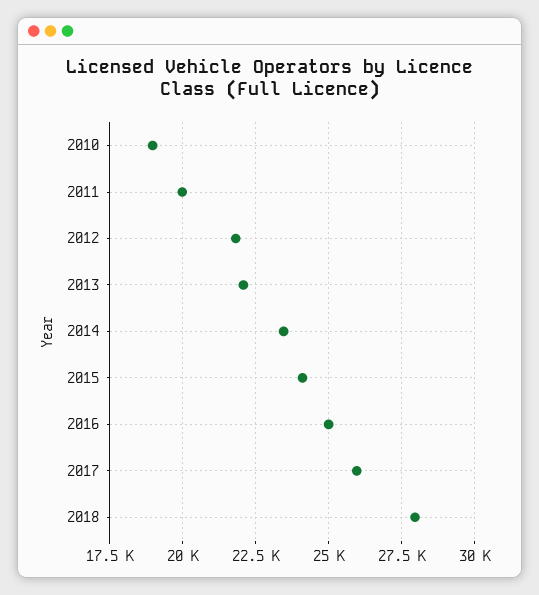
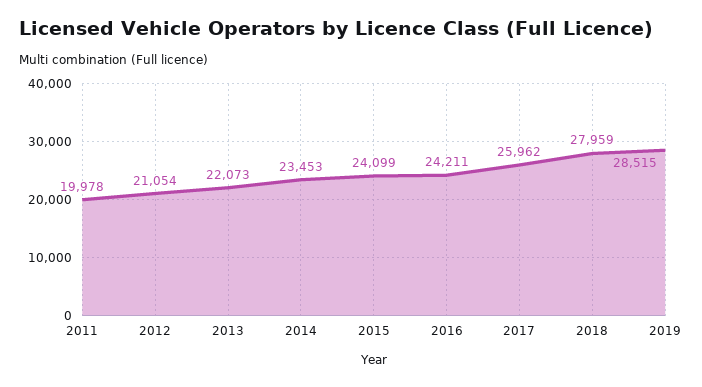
2010: 19000 -> none
2012: 21750 -> 21054
2016: 25000 -> 24211
2019: none -> 28515

